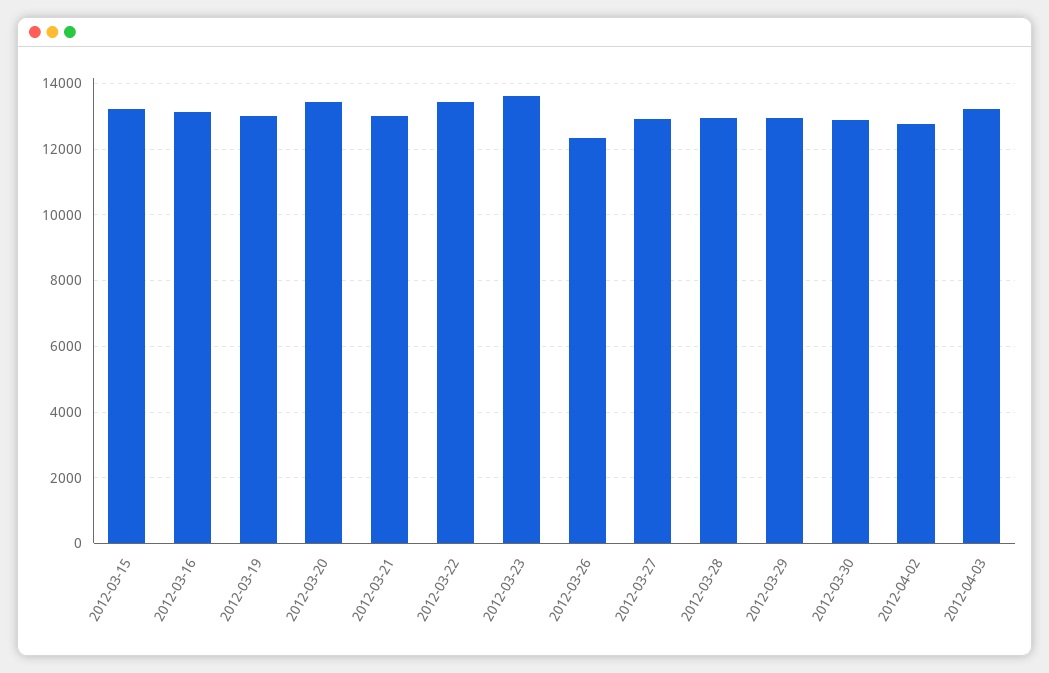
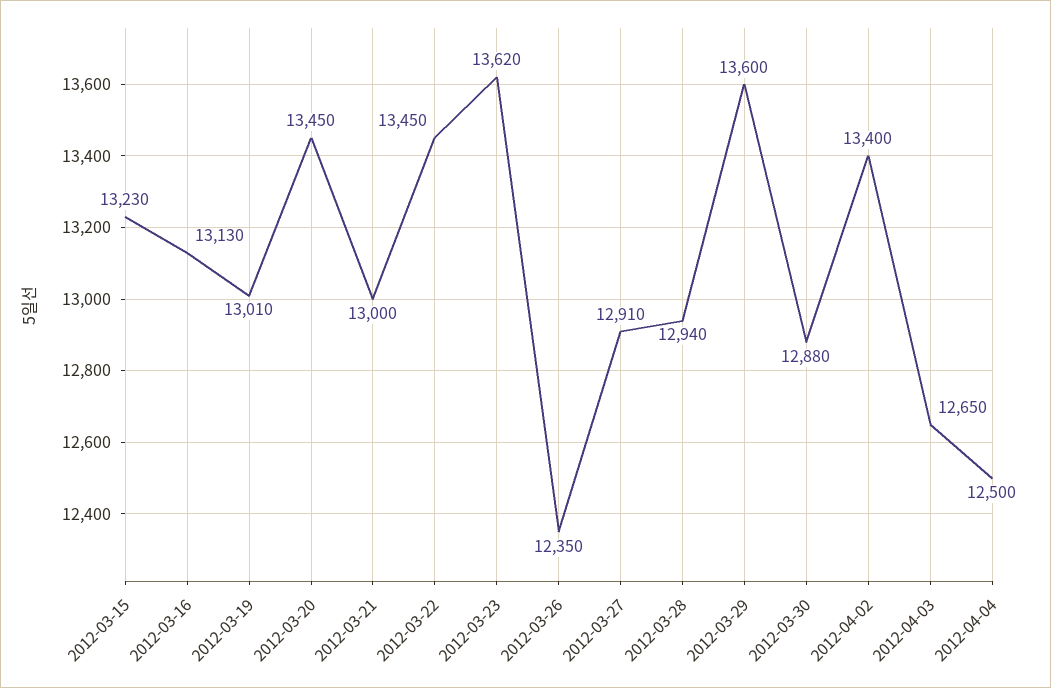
2012-03-29: 13000 -> 13600
2012-04-02: 12800 -> 13400
2012-04-03: 13200 -> 12650
2012-04-04: none -> 12500

